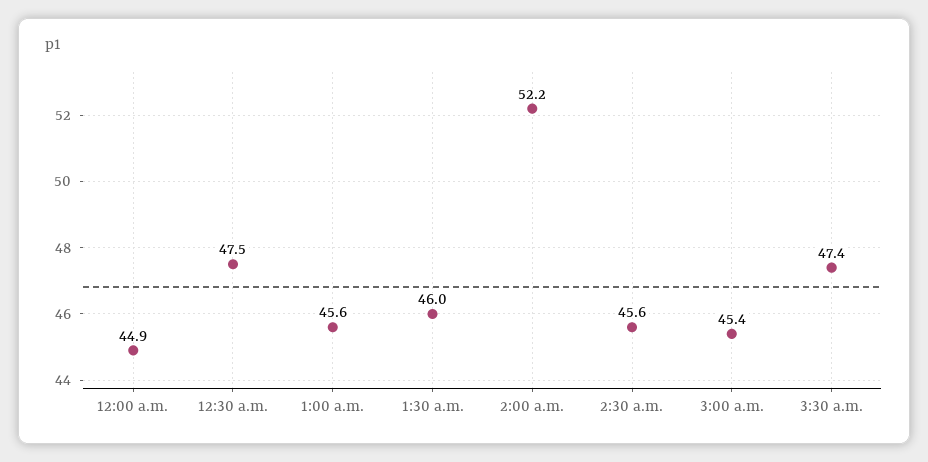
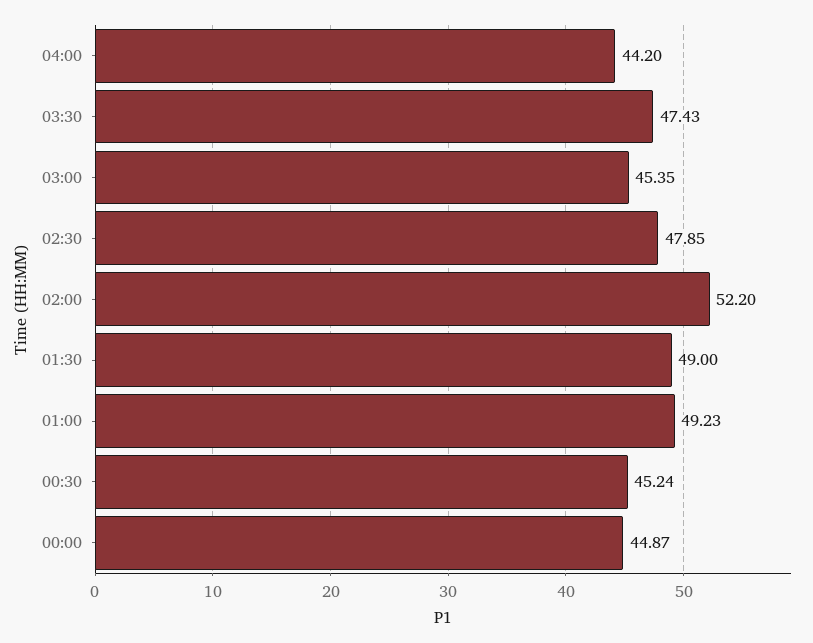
12:30 a.m.: 47.5 -> 45.24
1:00 a.m.: 45.6 -> 49.23
1:30 a.m.: 46 -> 49
2:30 a.m.: 45.6 -> 47.85
04:00: none -> 44.2

